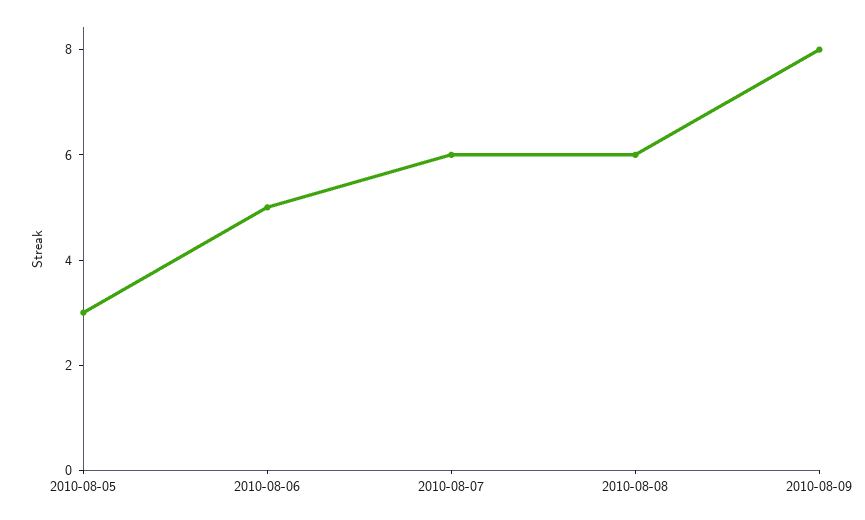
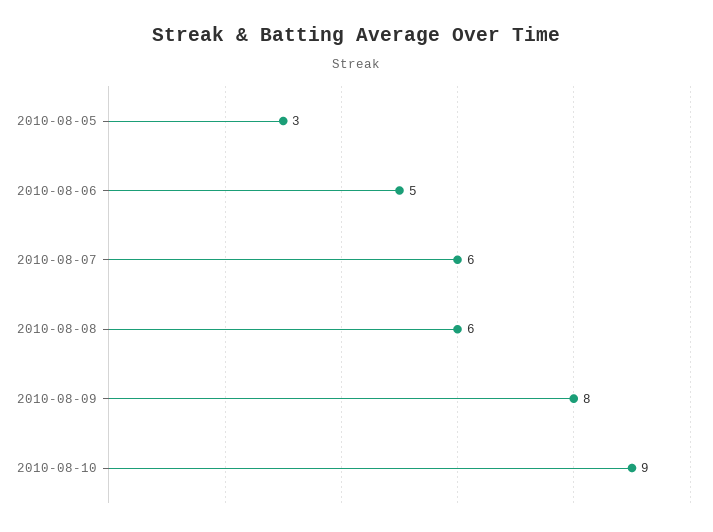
2010-08-10: none -> 9

